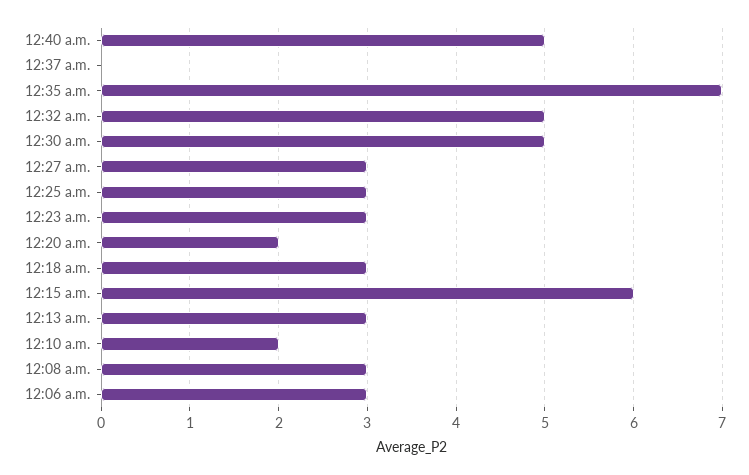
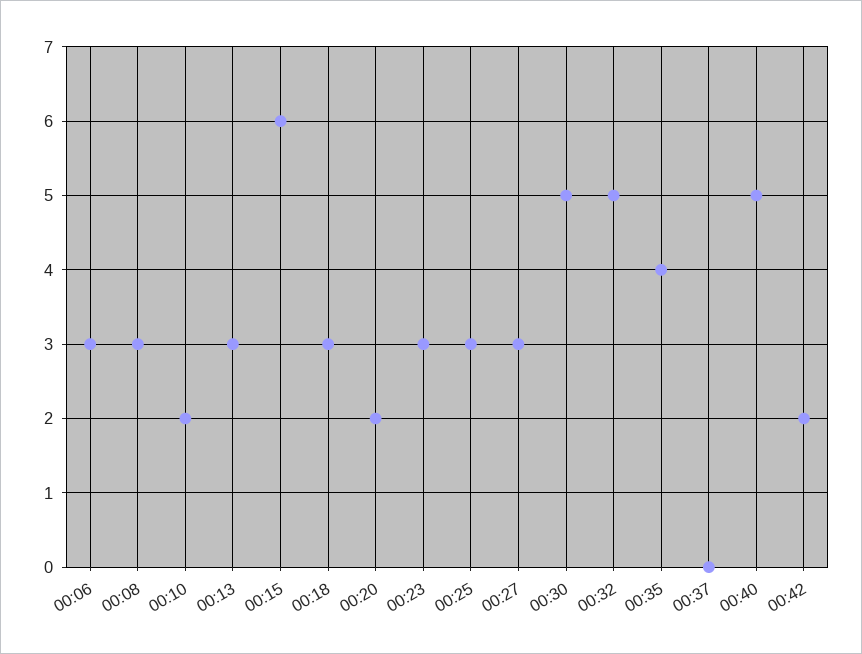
12:35 a.m.: 7 -> 4
00:42: none -> 2

